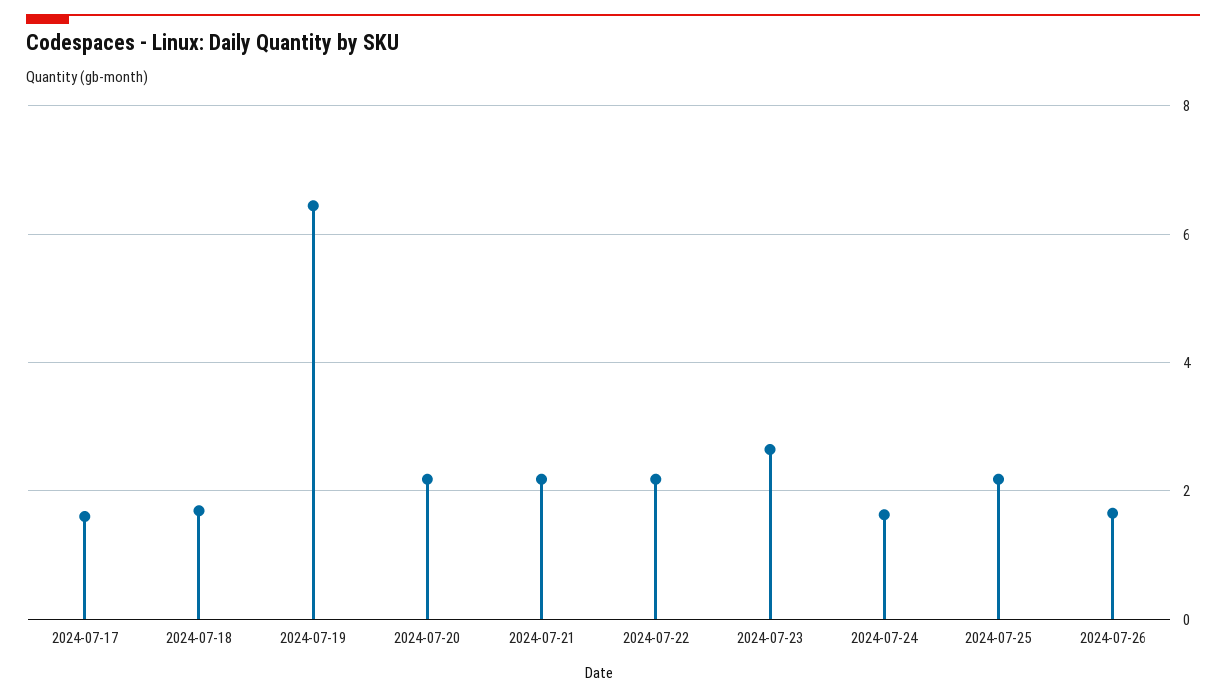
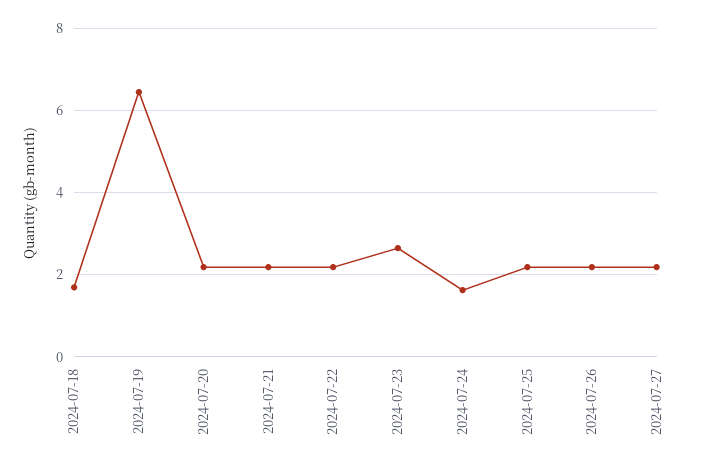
2024-07-17: 1.6 -> none
2024-07-26: 1.6 -> 2.2
2024-07-27: none -> 2.2

